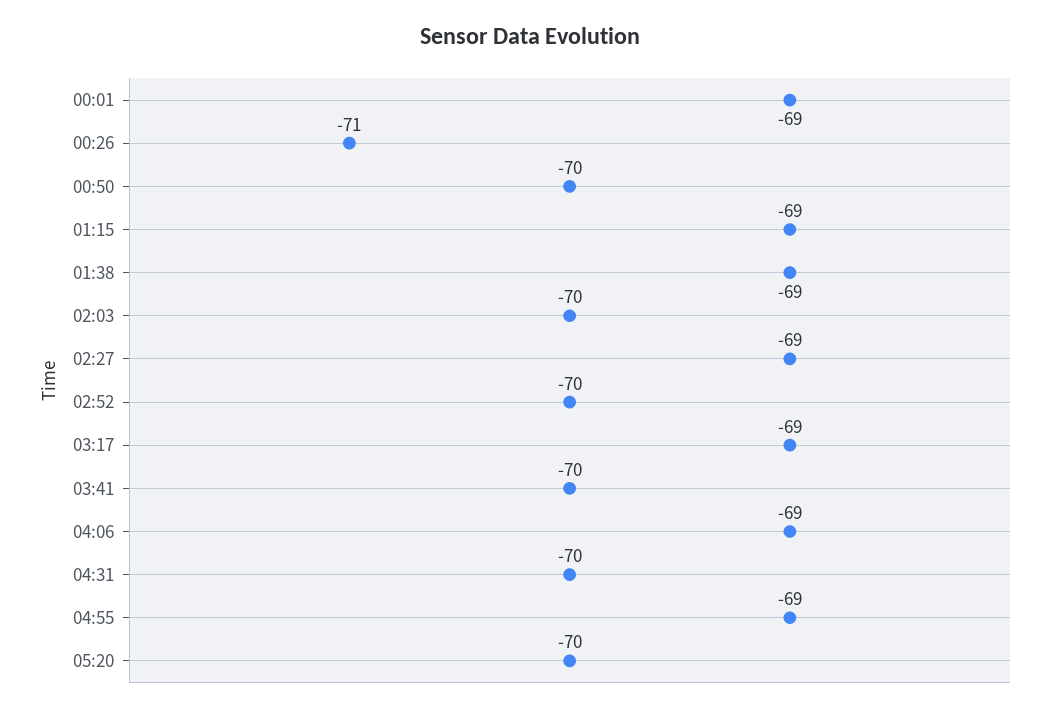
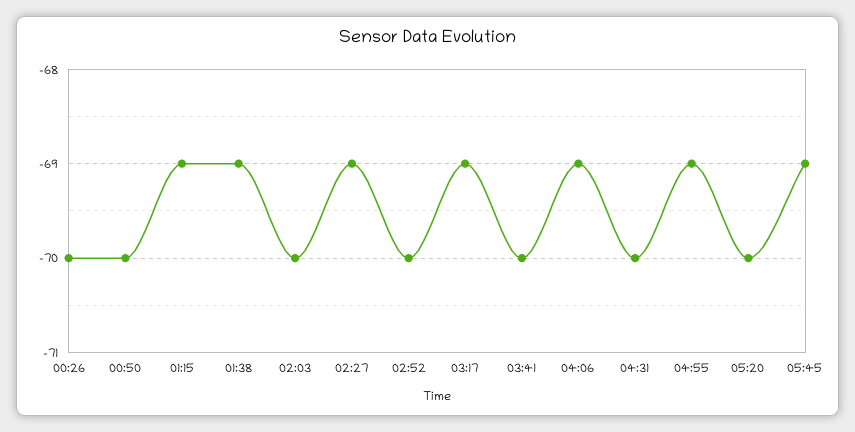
00:01: -69 -> none
00:26: -71 -> -70
05:45: none -> -69

